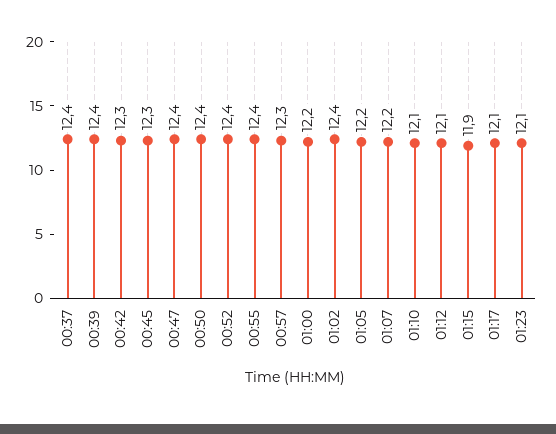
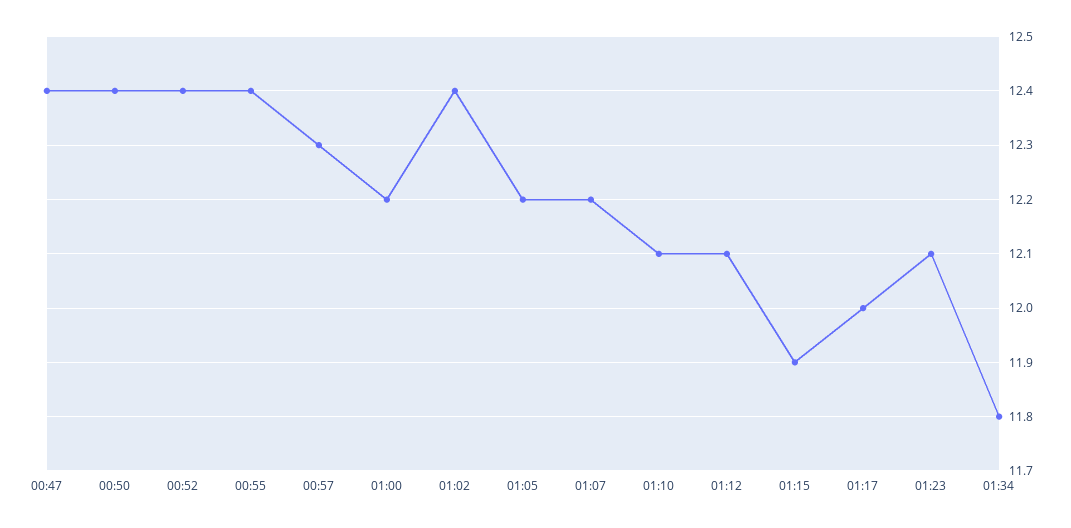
00:37: 12.4 -> none
00:39: 12.4 -> none
00:42: 12.3 -> none
00:45: 12.3 -> none
01:17: 12.1 -> 12
01:34: none -> 11.8

